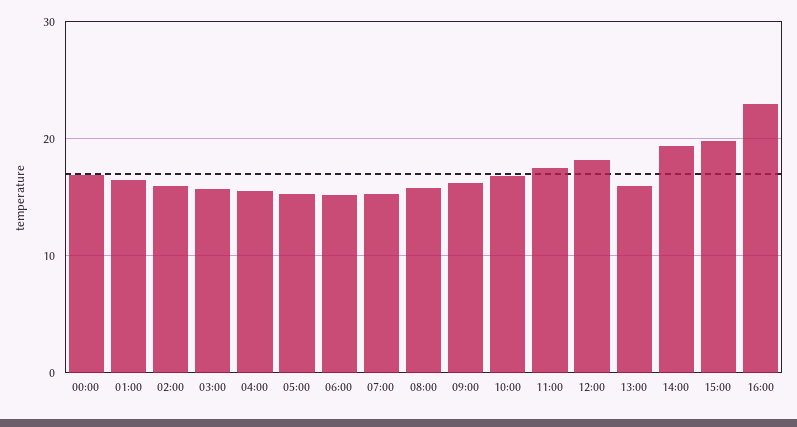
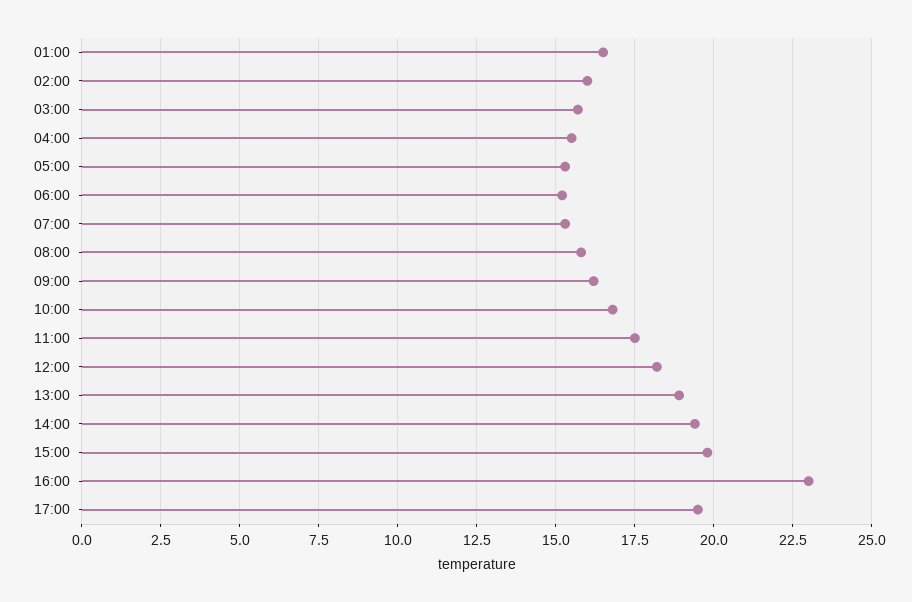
00:00: 17 -> none
13:00: 16 -> 19
17:00: none -> 19.5

